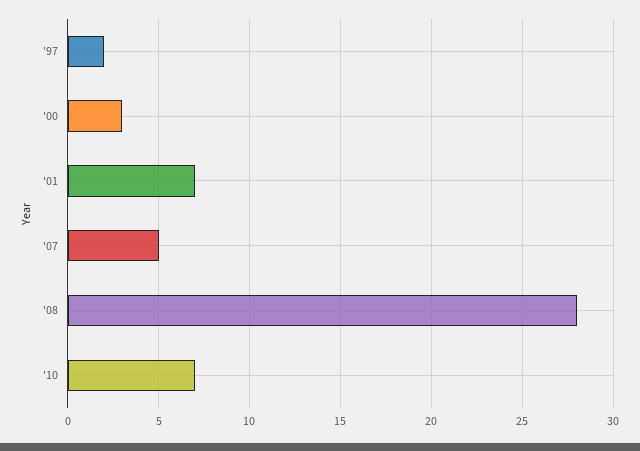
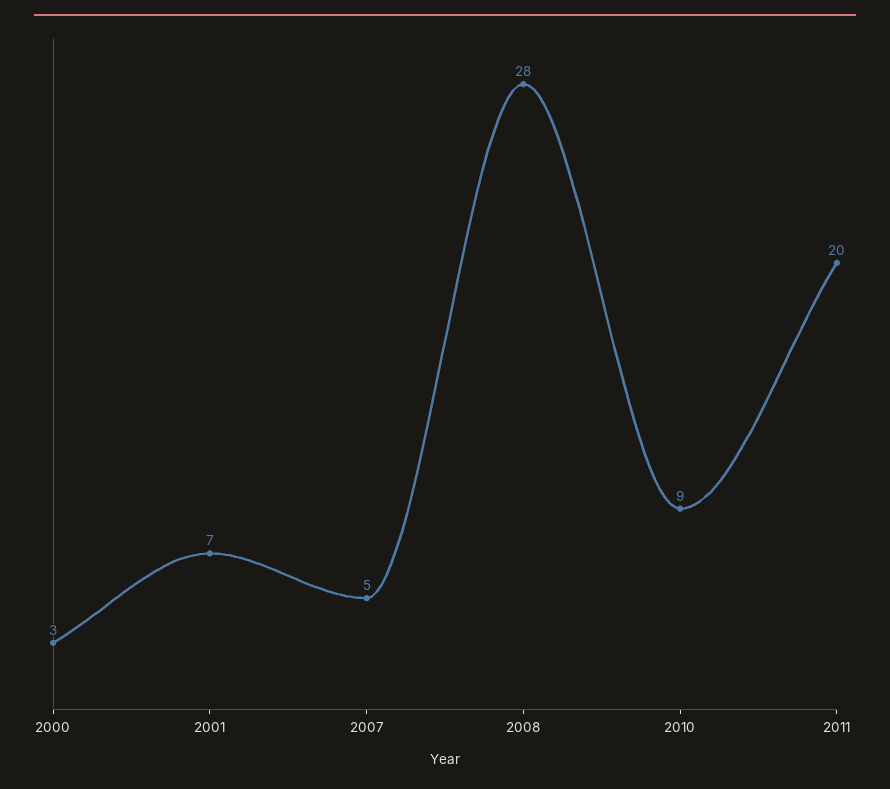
'97: 2 -> none
'10: 7 -> 9
2011: none -> 20

